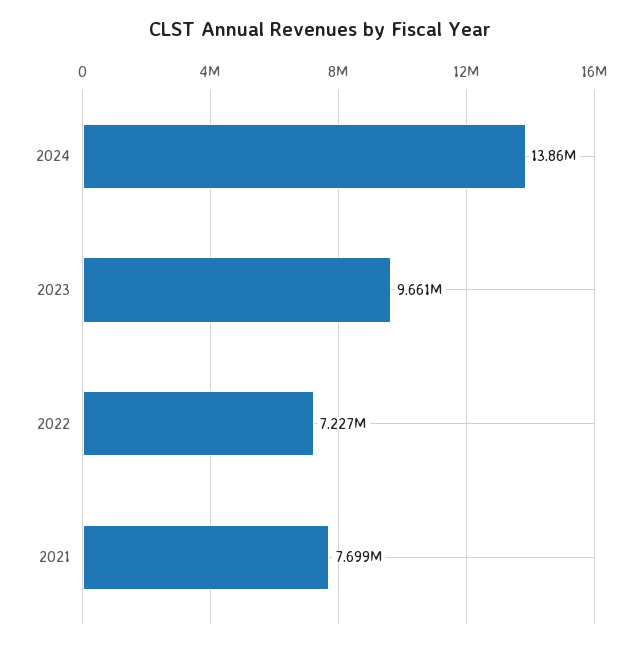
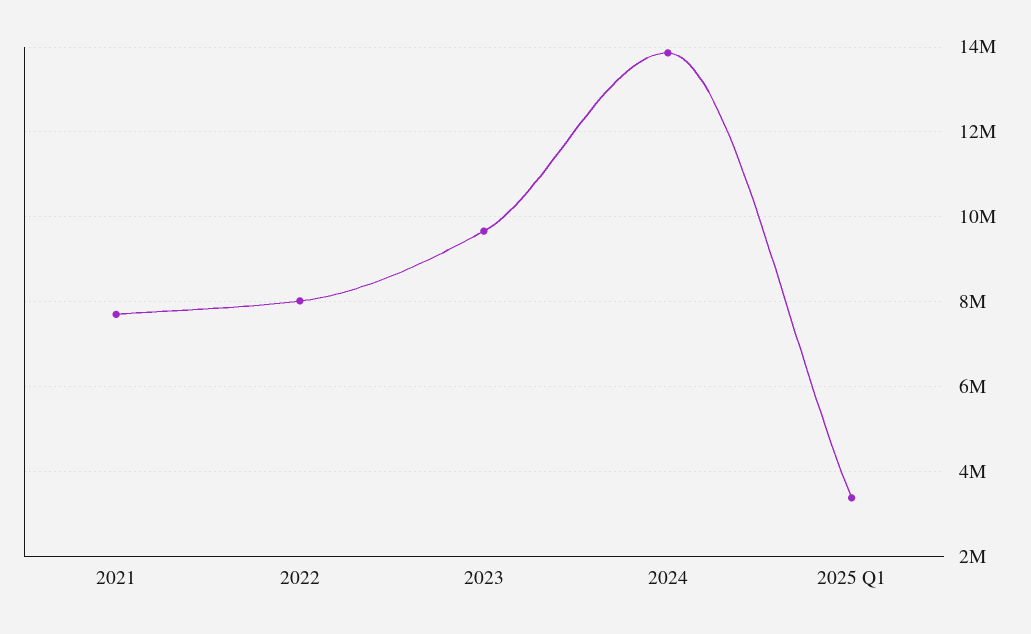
2022: 7227000 -> 8000000
2025 Q1: none -> 3400000

